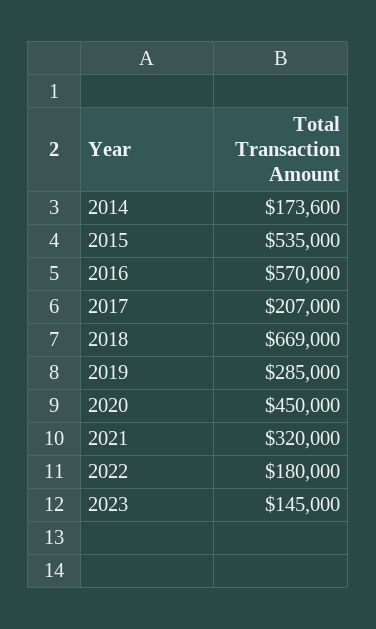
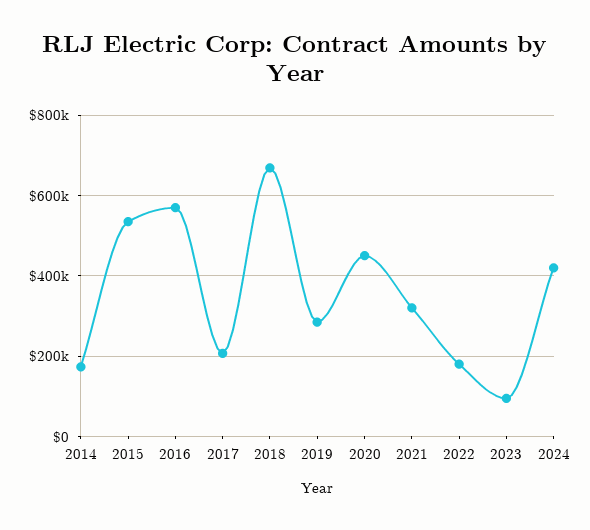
2023: 145000 -> 100000
2024: none -> 420000

